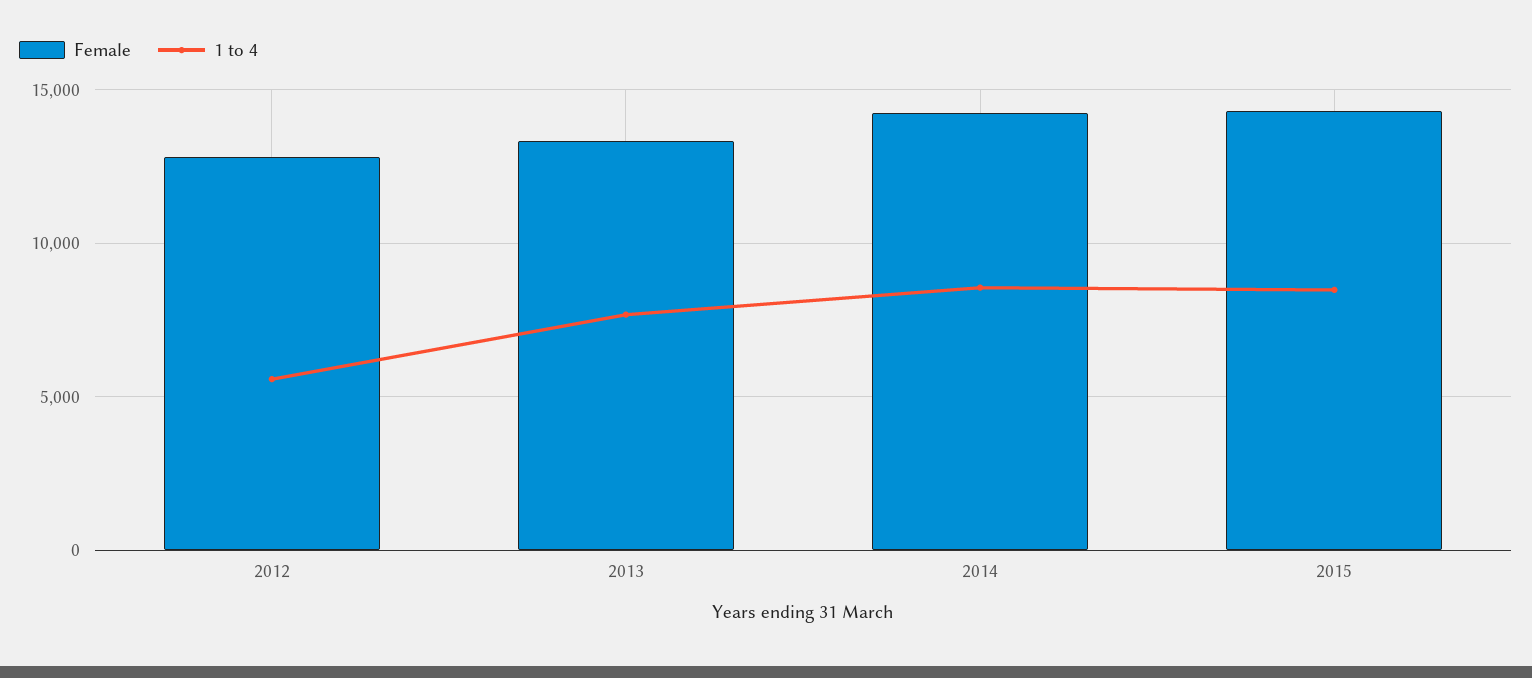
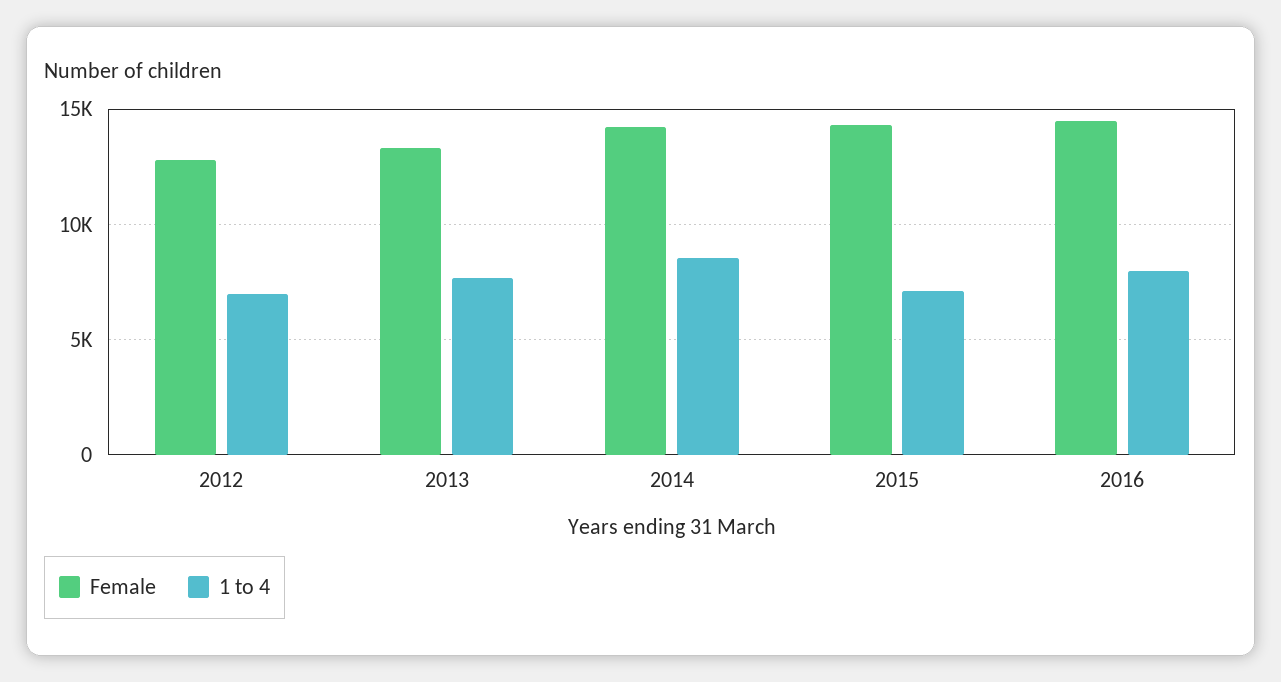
1 to 4, 2012: 5500 -> 7000
1 to 4, 2015: 8500 -> 7000
Female, 2016: none -> 14500
1 to 4, 2016: none -> 8000

